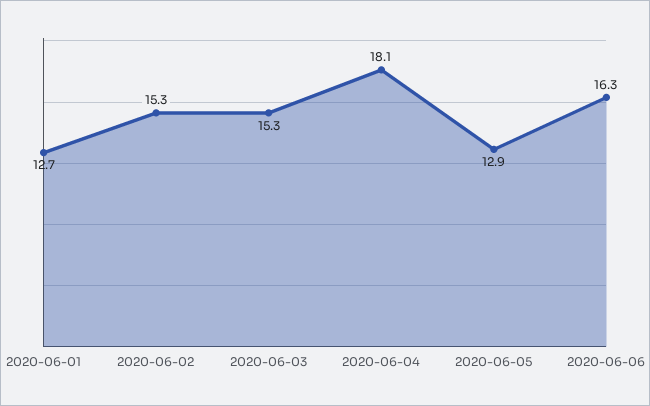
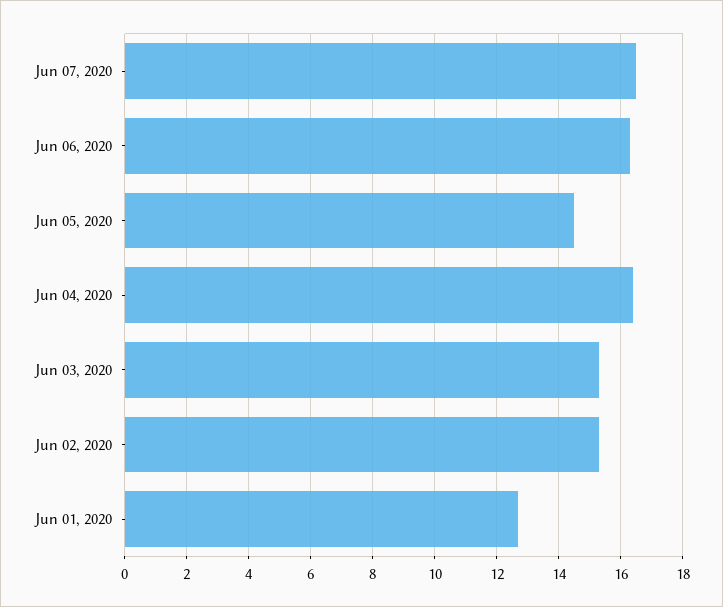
2020-06-04: 18.1 -> 16.5
2020-06-05: 12.9 -> 14.5
Jun 07, 2020: none -> 16.5

